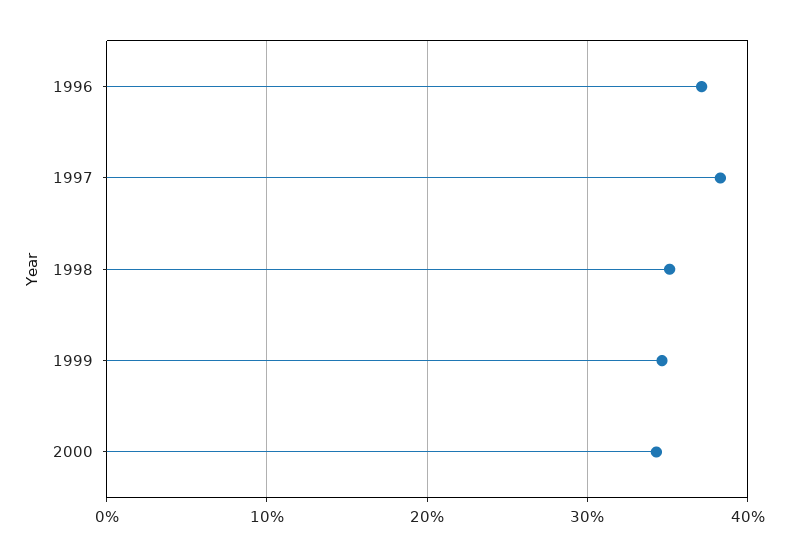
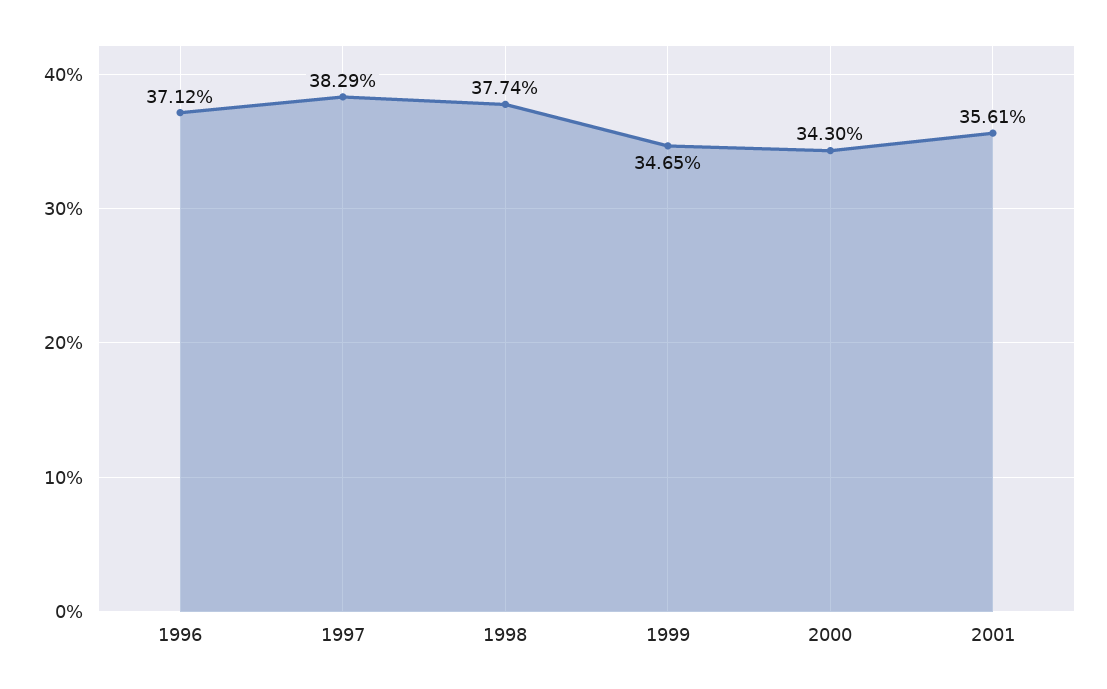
1998: 35 -> 37.74
2001: none -> 35.61

